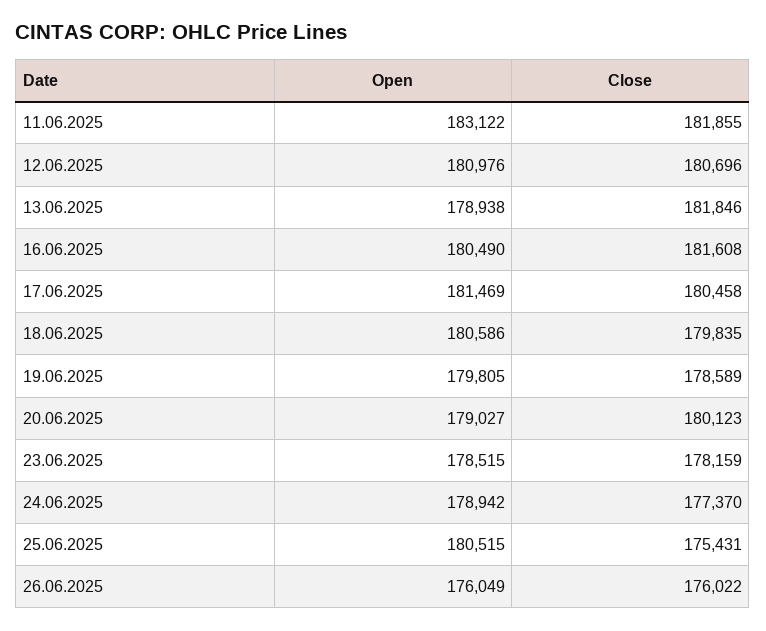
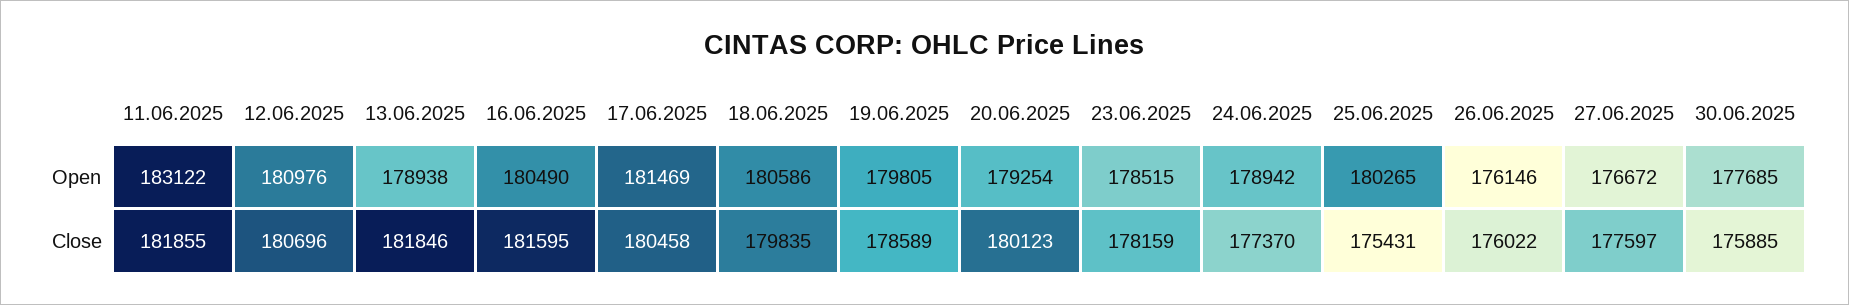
Close, 16.06.2025: 181608 -> 181595
Open, 20.06.2025: 179027 -> 179254
Open, 25.06.2025: 180515 -> 180265
Open, 26.06.2025: 176049 -> 176146
Open, 27.06.2025: none -> 176672
Open, 30.06.2025: none -> 177685
Close, 27.06.2025: none -> 177597
Close, 30.06.2025: none -> 175885

